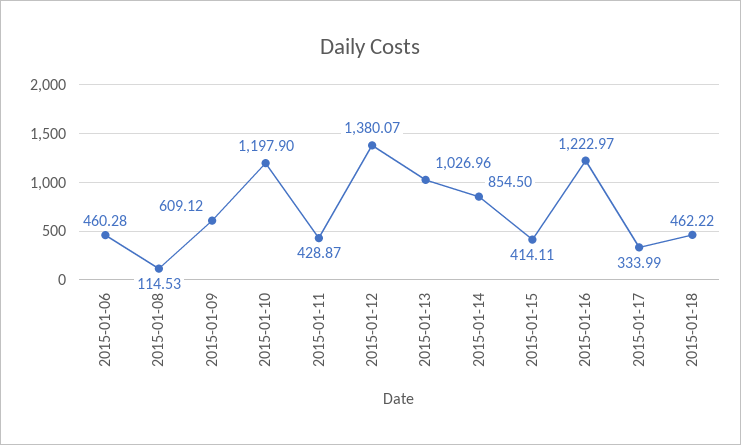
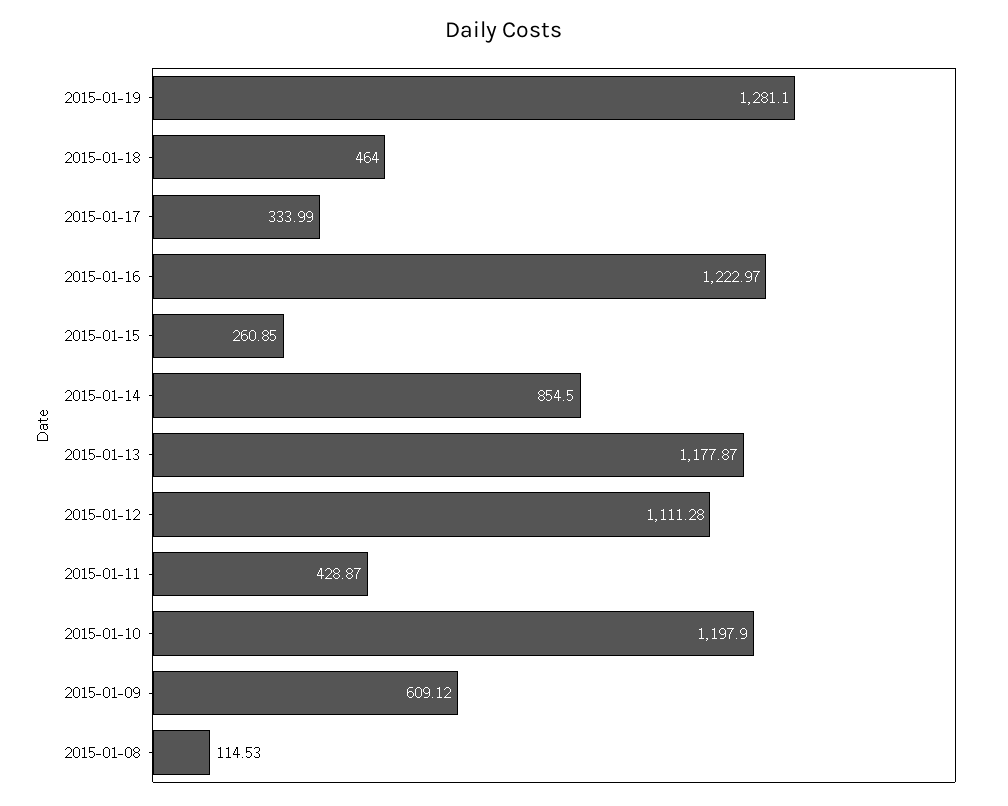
2015-01-06: 460.28 -> none
2015-01-12: 1380.07 -> 1111.28
2015-01-13: 1026.96 -> 1177.87
2015-01-15: 414.11 -> 260.85
2015-01-18: 462.22 -> 464
2015-01-19: none -> 1281.1

